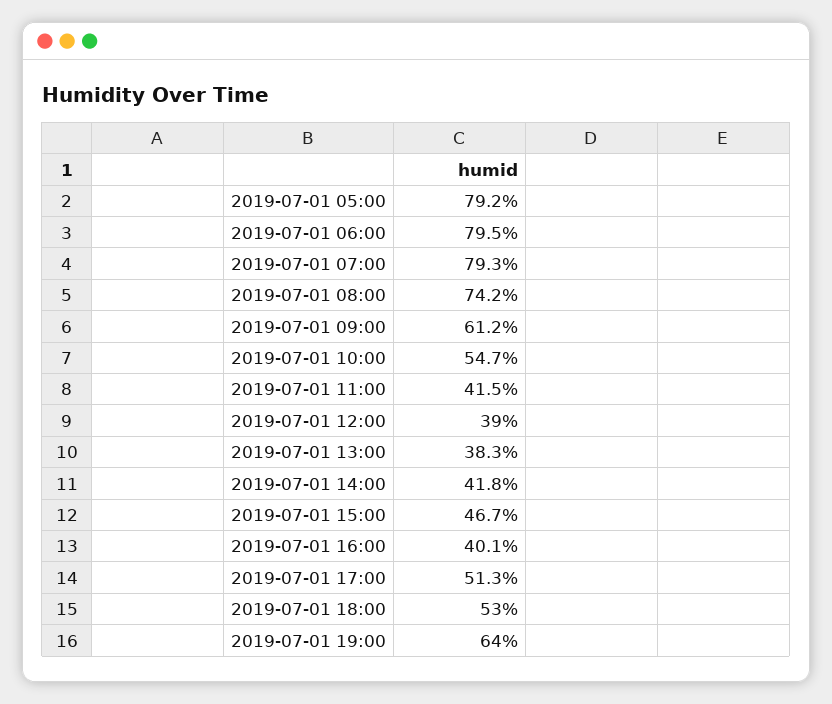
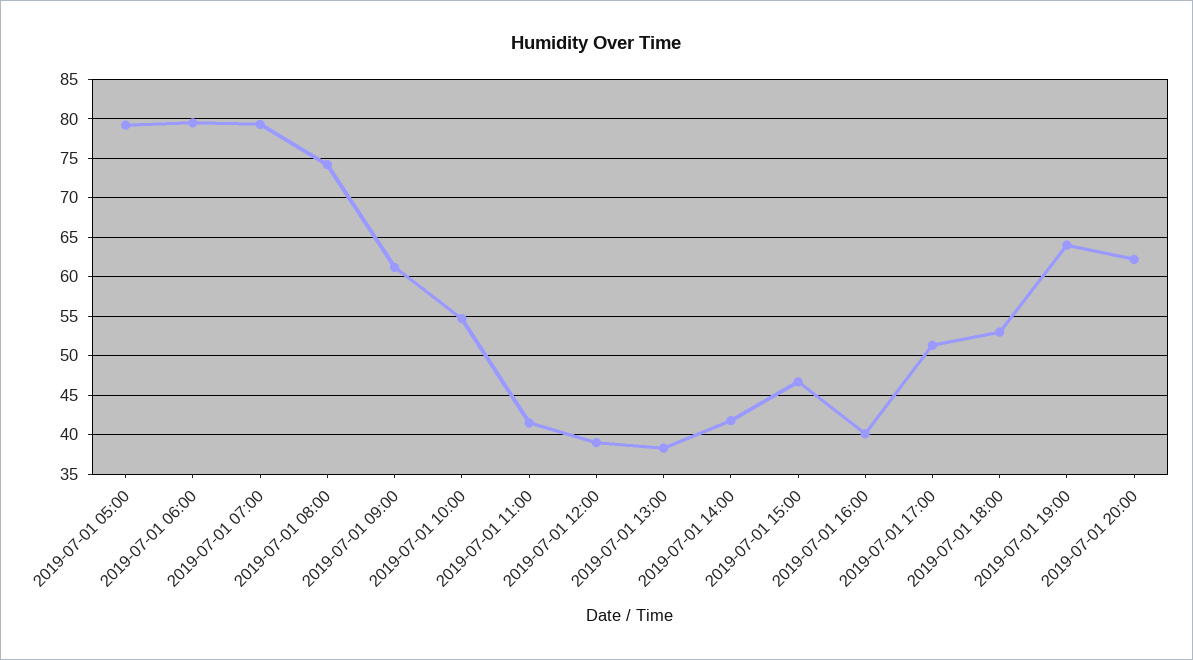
2019-07-01 20:00: none -> 62

